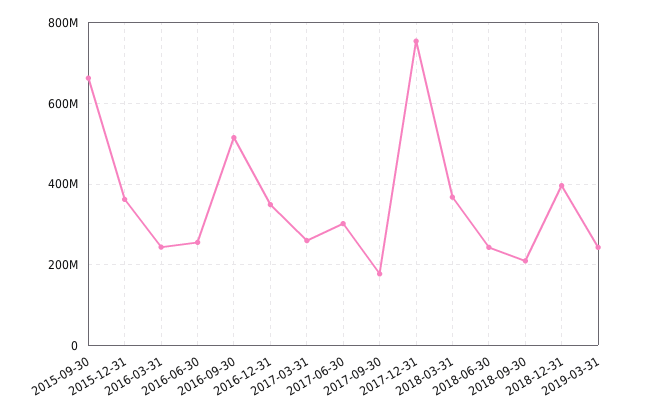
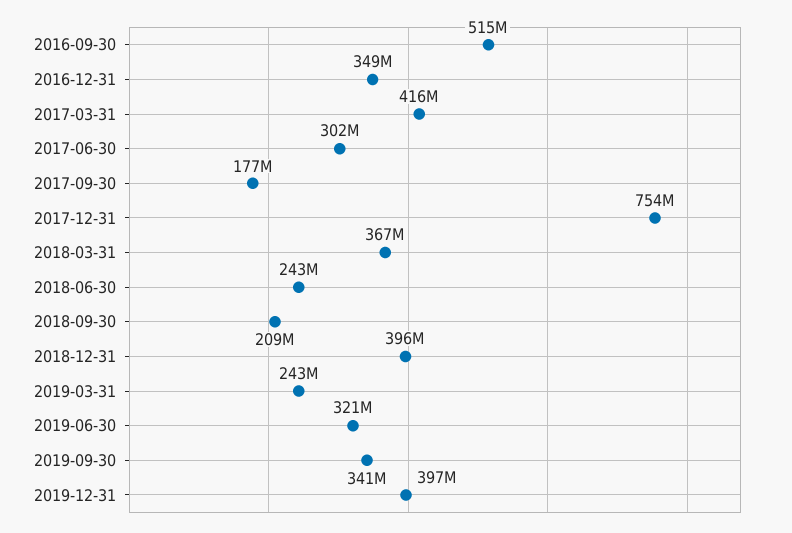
2015-09-30: 660000000 -> none
2015-12-31: 360000000 -> none
2016-03-31: 240000000 -> none
2016-06-30: 260000000 -> none
2017-03-31: 260000000 -> 416000000
2019-06-30: none -> 321000000
2019-09-30: none -> 341000000
2019-12-31: none -> 397000000

